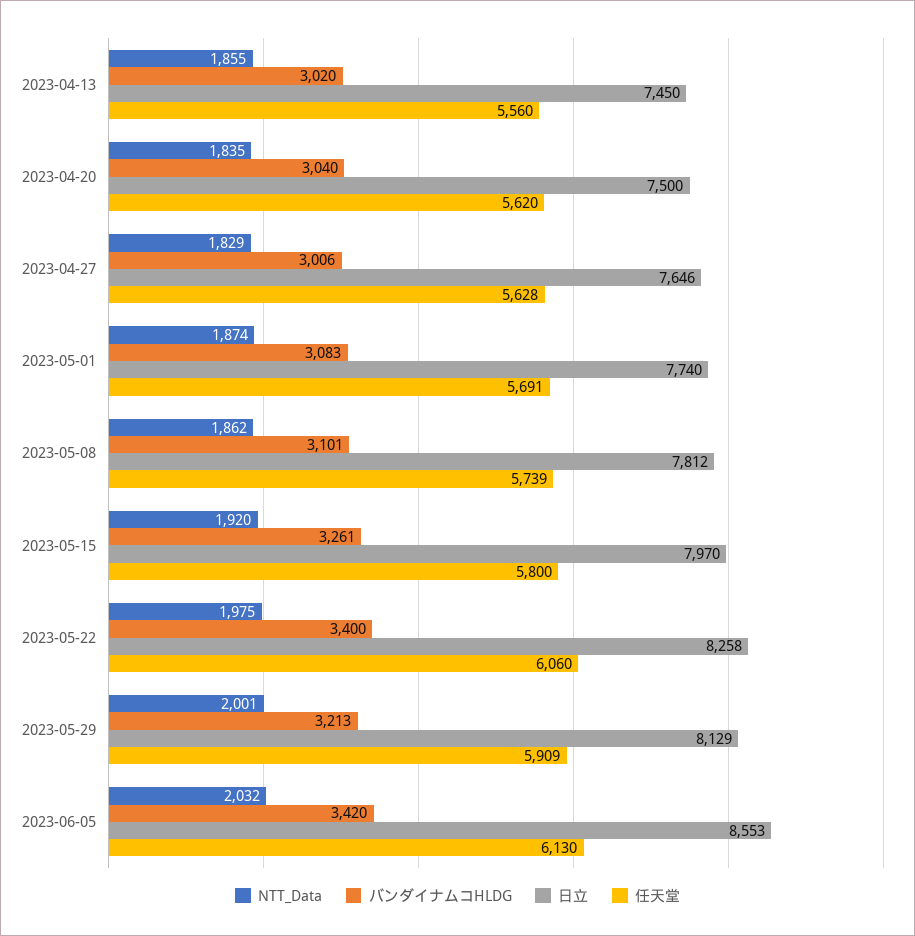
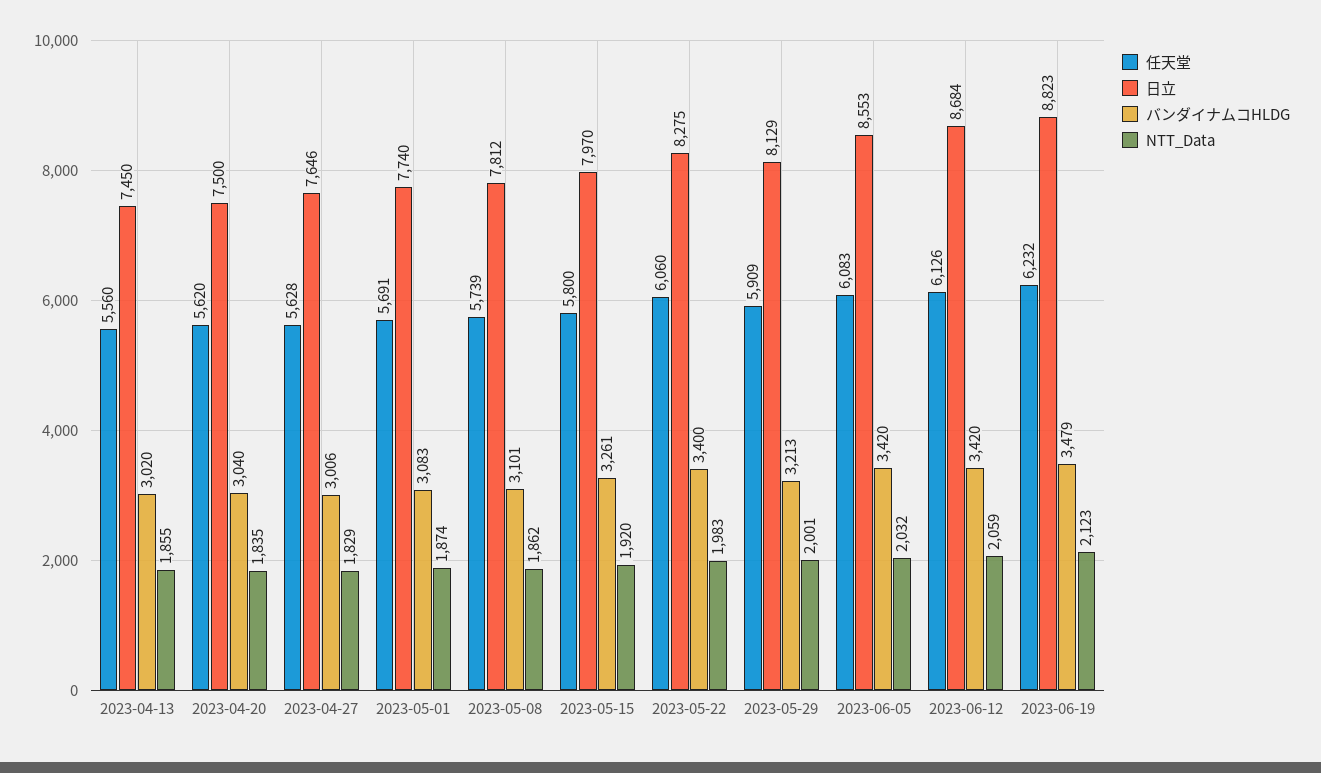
NTT_Data, 2023-05-22: 1975 -> 1983
日立, 2023-05-22: 8258 -> 8275
任天堂, 2023-06-05: 6130 -> 6083
任天堂, 2023-06-12: none -> 6126
日立, 2023-06-12: none -> 8684
バンダイナムコHLDG, 2023-06-12: none -> 3420
NTT_Data, 2023-06-12: none -> 2059
任天堂, 2023-06-19: none -> 6232
日立, 2023-06-19: none -> 8823
バンダイナムコHLDG, 2023-06-19: none -> 3479
NTT_Data, 2023-06-19: none -> 2123

